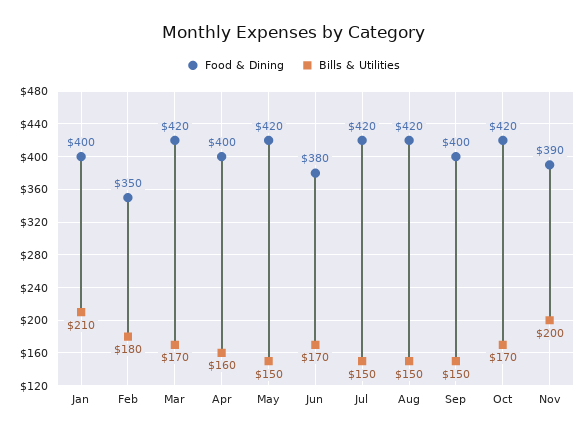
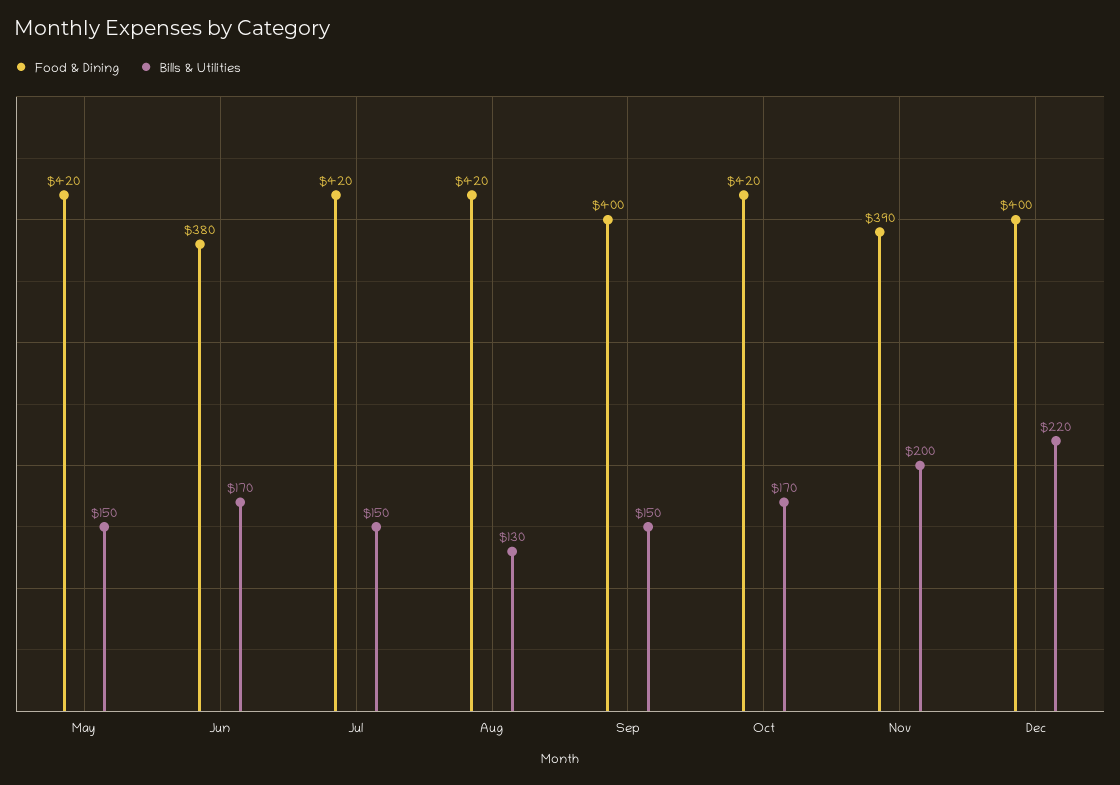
Food & Dining, Jan: 400 -> none
Bills & Utilities, Jan: 210 -> none
Food & Dining, Feb: 350 -> none
Bills & Utilities, Feb: 180 -> none
Food & Dining, Mar: 420 -> none
Bills & Utilities, Mar: 170 -> none
Food & Dining, Apr: 400 -> none
Bills & Utilities, Apr: 160 -> none
Bills & Utilities, Aug: 150 -> 130
Food & Dining, Dec: none -> 400
Bills & Utilities, Dec: none -> 220

